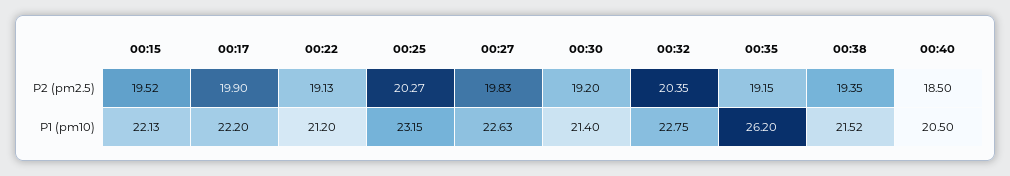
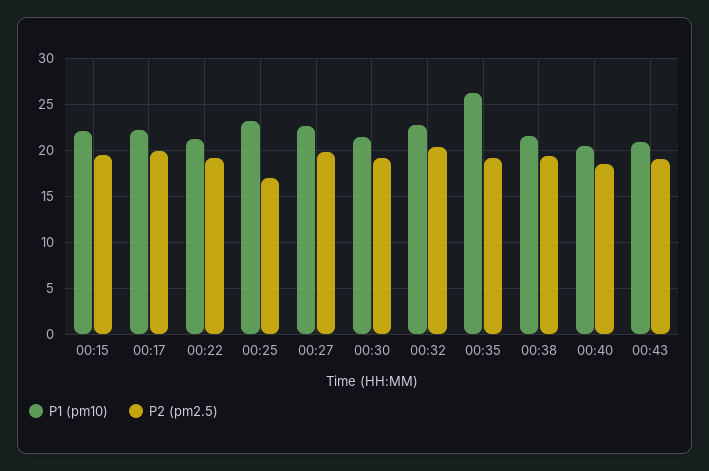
P2 (pm2.5), 00:25: 20.27 -> 17
P1 (pm10), 00:43: none -> 21
P2 (pm2.5), 00:43: none -> 19

